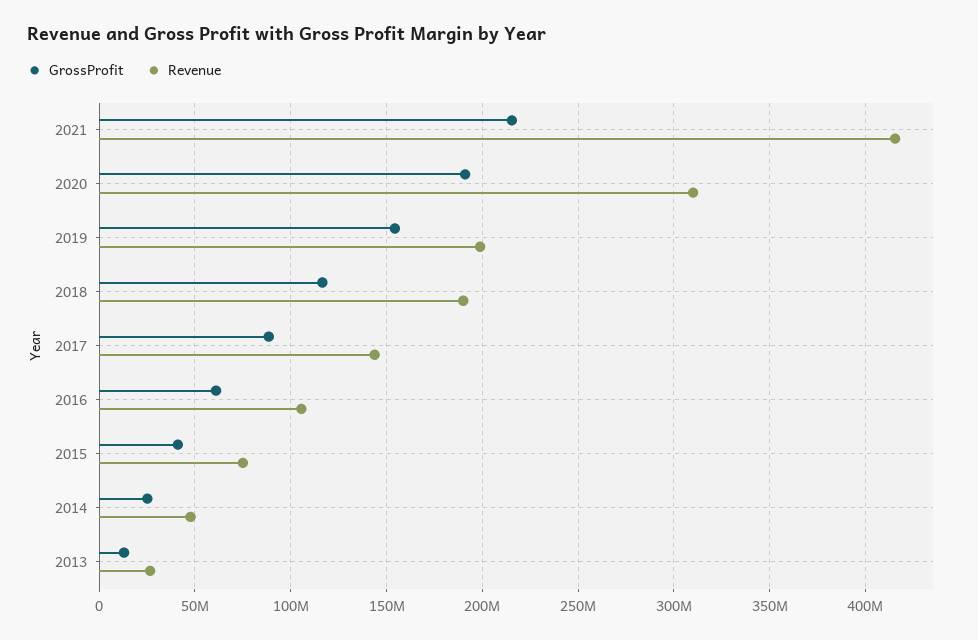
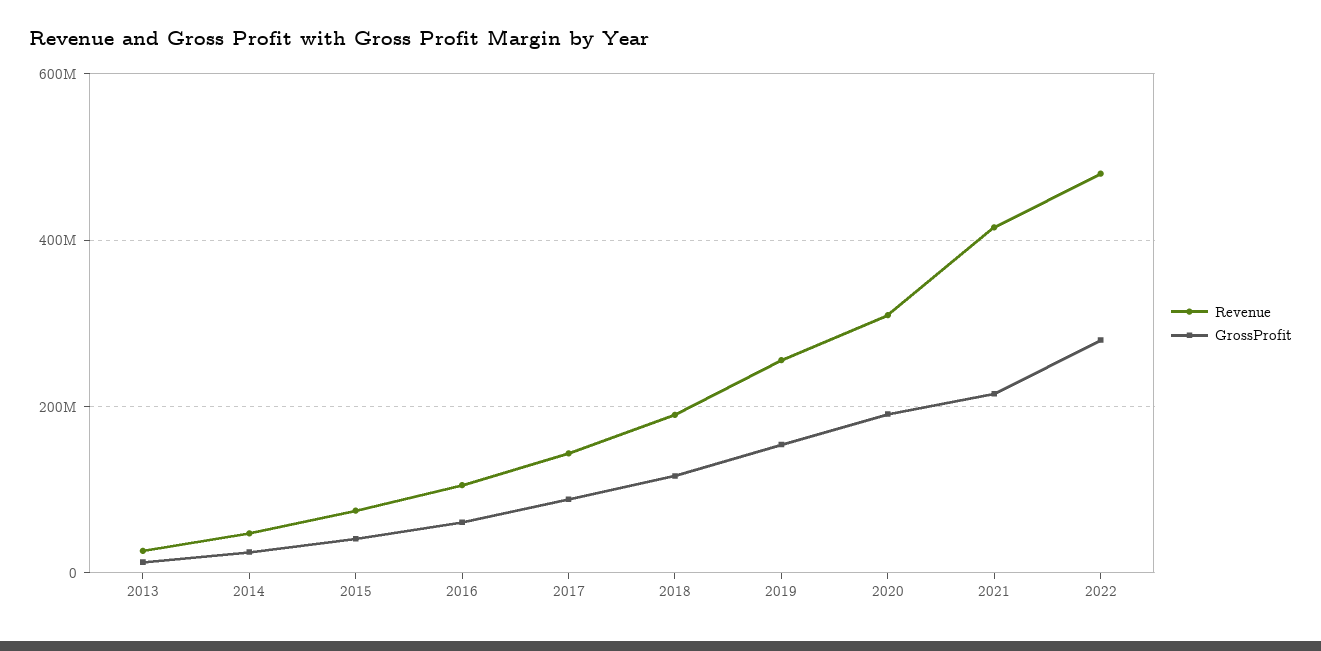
Revenue, 2019: 200000000 -> 260000000
Revenue, 2022: none -> 480000000
GrossProfit, 2022: none -> 280000000

